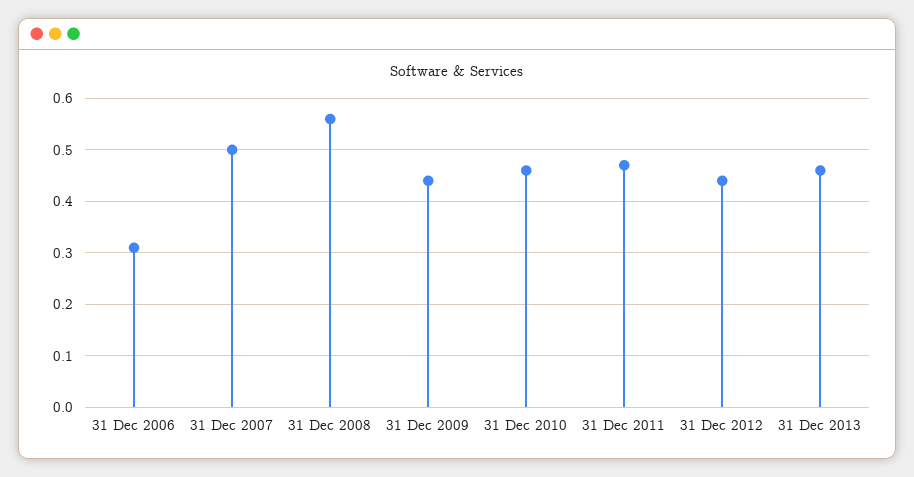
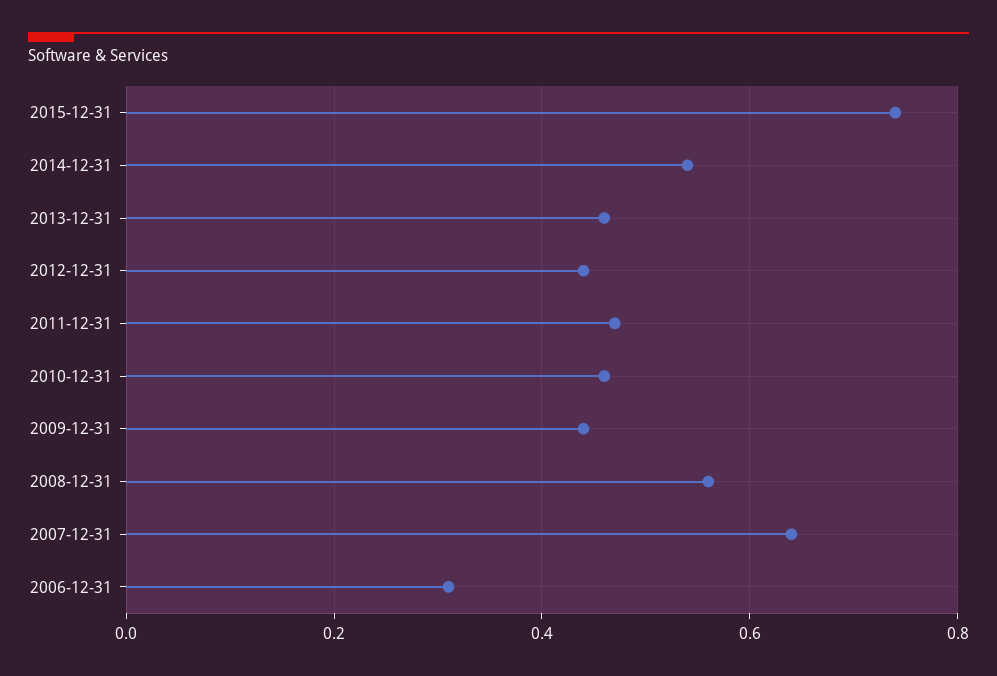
31 Dec 2007: 0.5 -> 0.65
2015-12-31: none -> 0.75
2014-12-31: none -> 0.55

